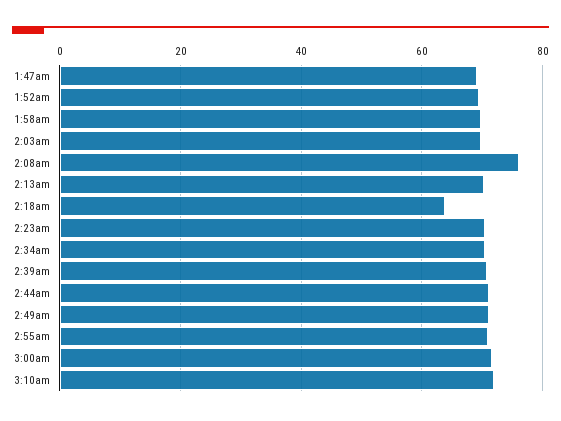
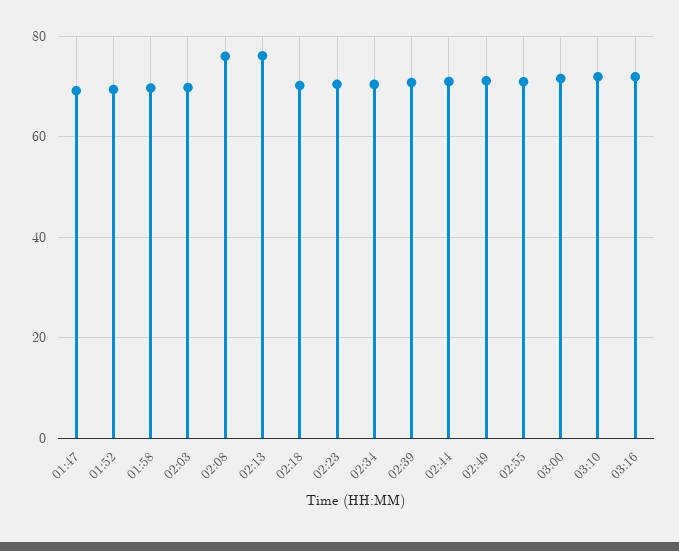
2:13am: 70 -> 76
2:18am: 64 -> 70
03:16: none -> 72

